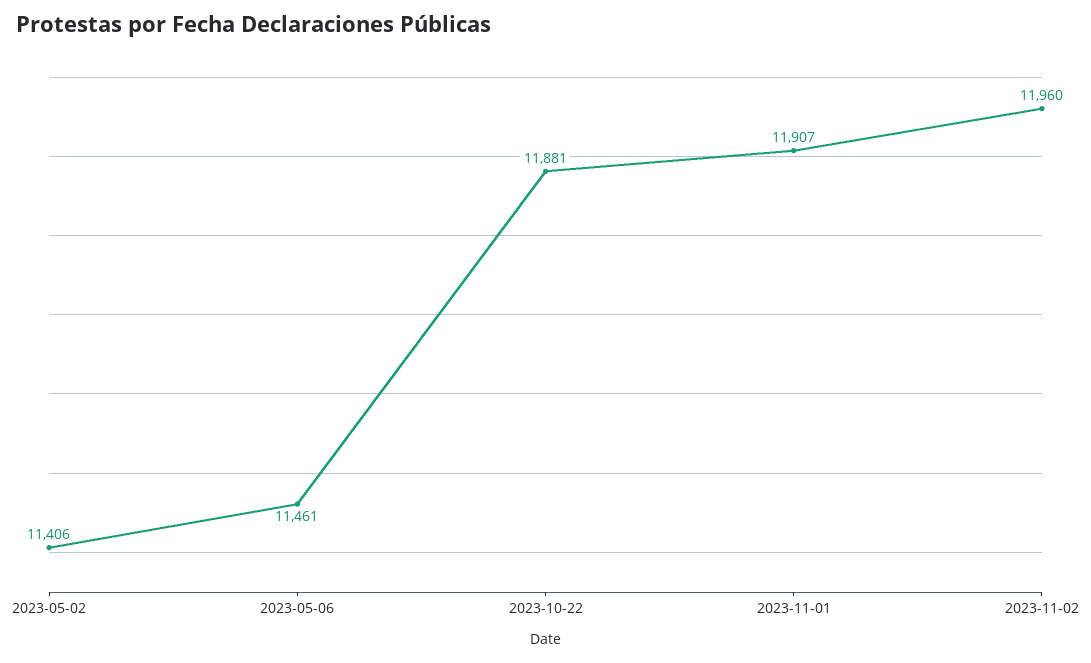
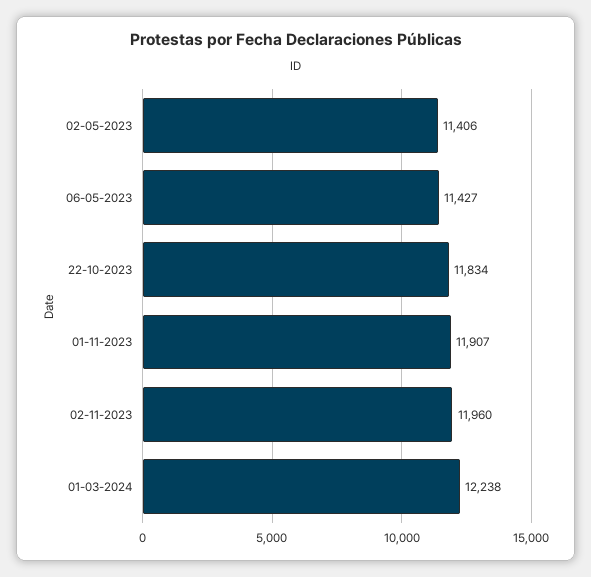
2023-05-06: 11461 -> 11427
2023-10-22: 11881 -> 11834
01-03-2024: none -> 12238

